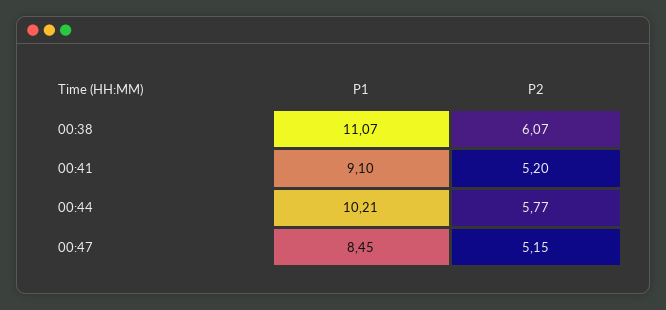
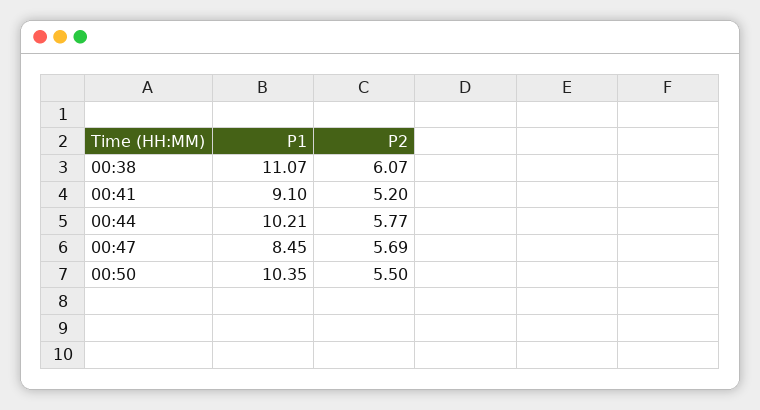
P2, 00:47: 5.15 -> 5.69
P1, 00:50: none -> 10.35
P2, 00:50: none -> 5.5

